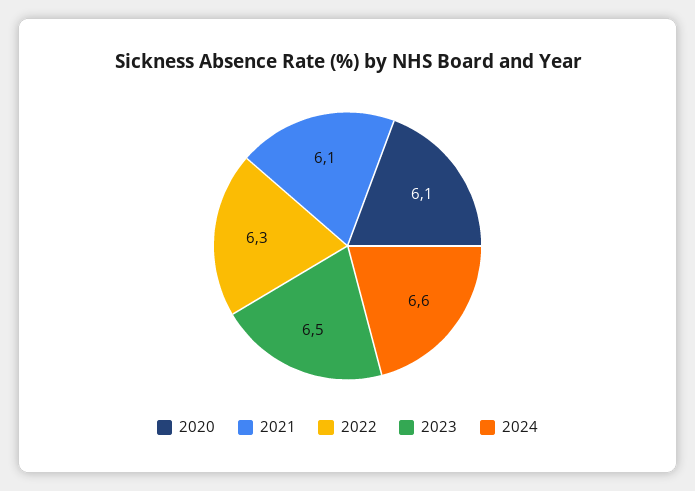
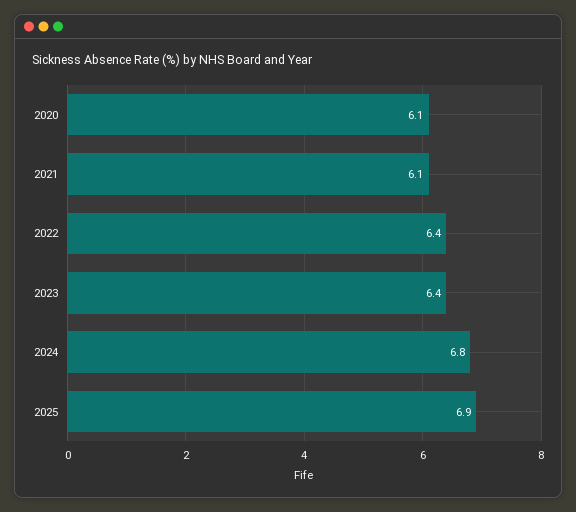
2022: 6.3 -> 6.4
2023: 6.5 -> 6.4
2024: 6.6 -> 6.8
2025: none -> 6.9

